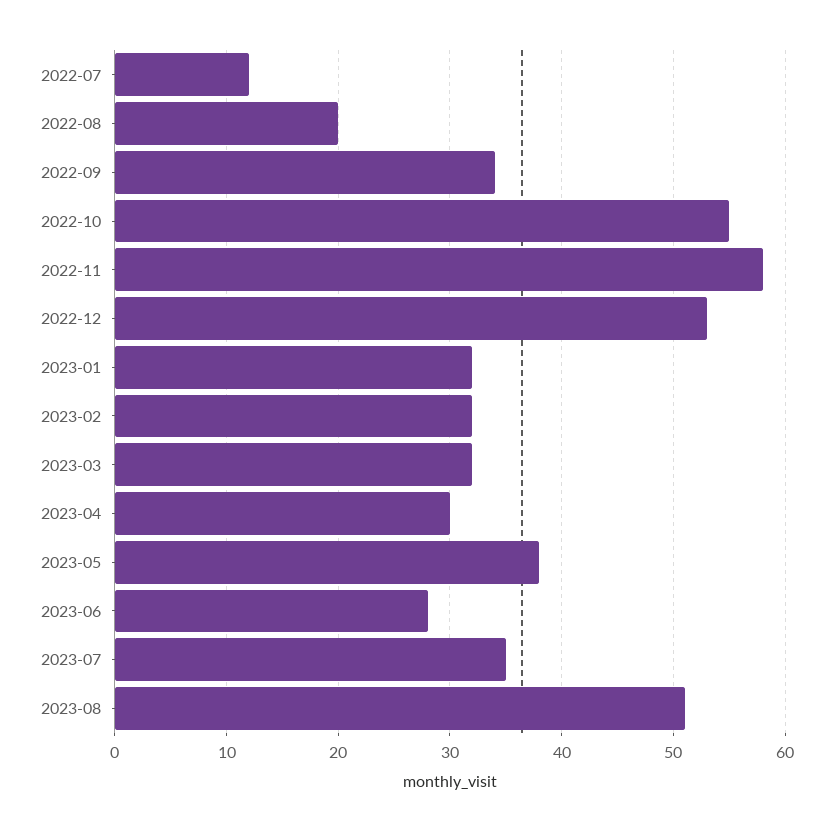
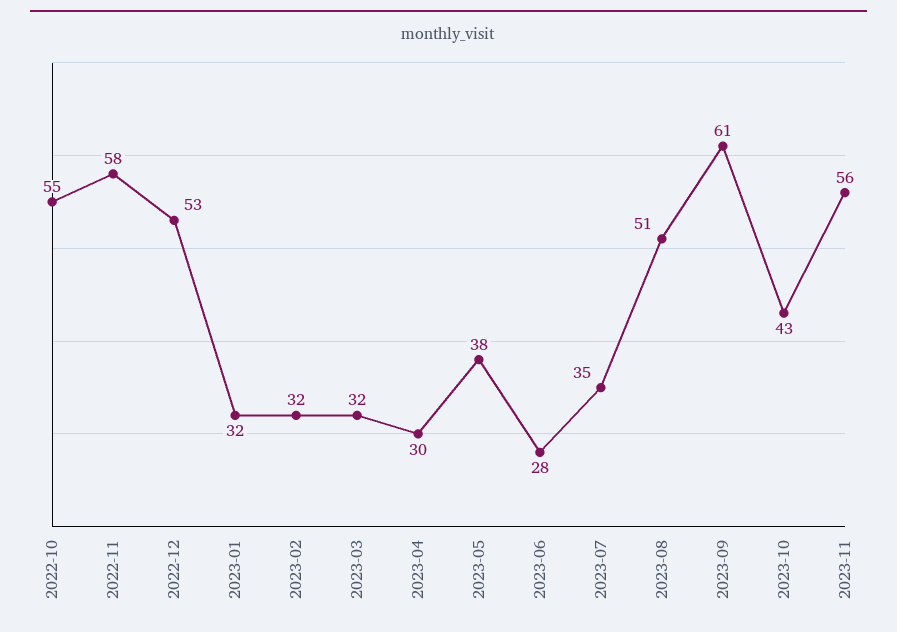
2022-07: 12 -> none
2022-08: 20 -> none
2022-09: 34 -> none
2023-09: none -> 61
2023-10: none -> 43
2023-11: none -> 56

